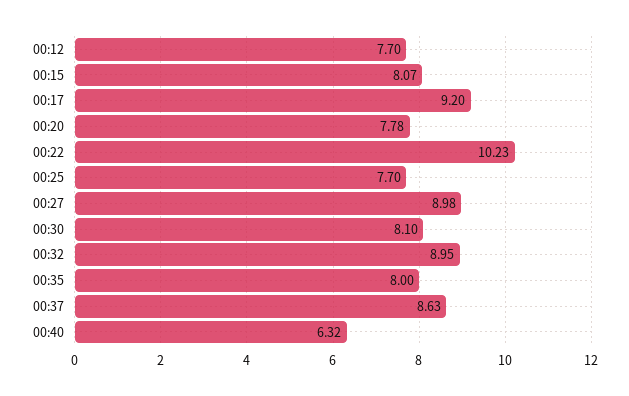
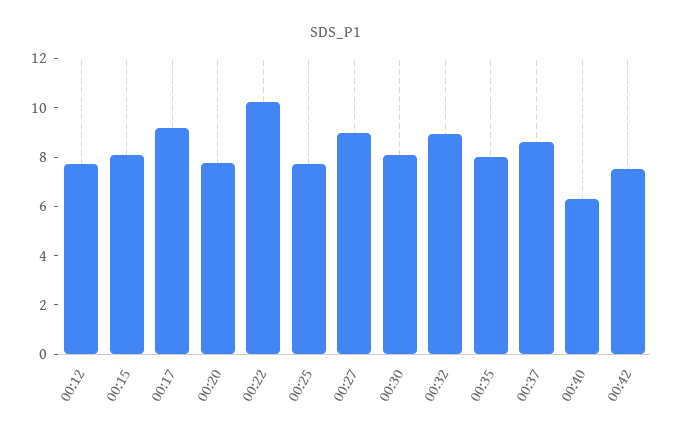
00:42: none -> 7.5

